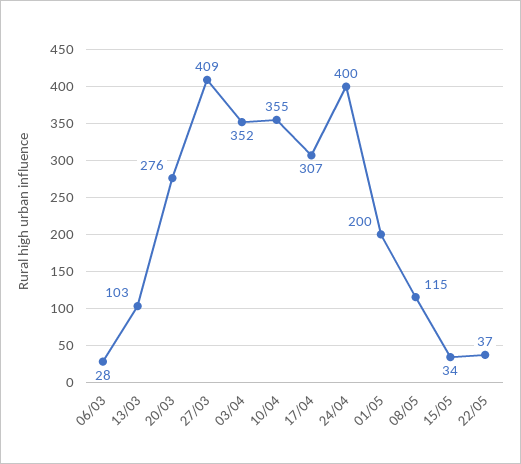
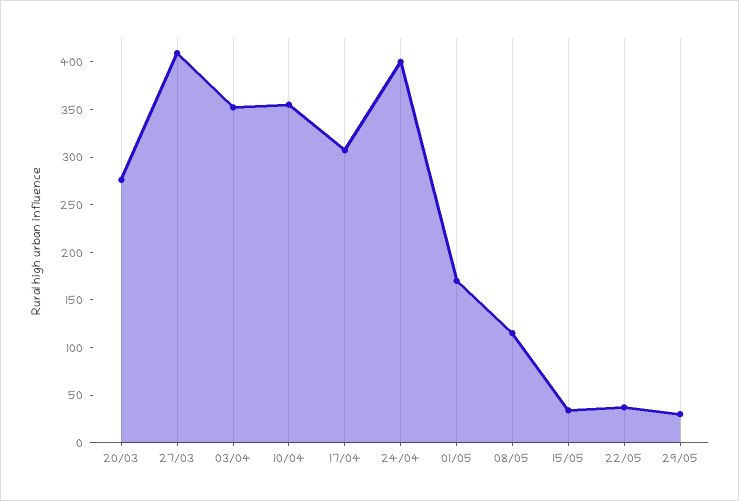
06/03: 28 -> none
13/03: 103 -> none
01/05: 200 -> 170
29/05: none -> 30

